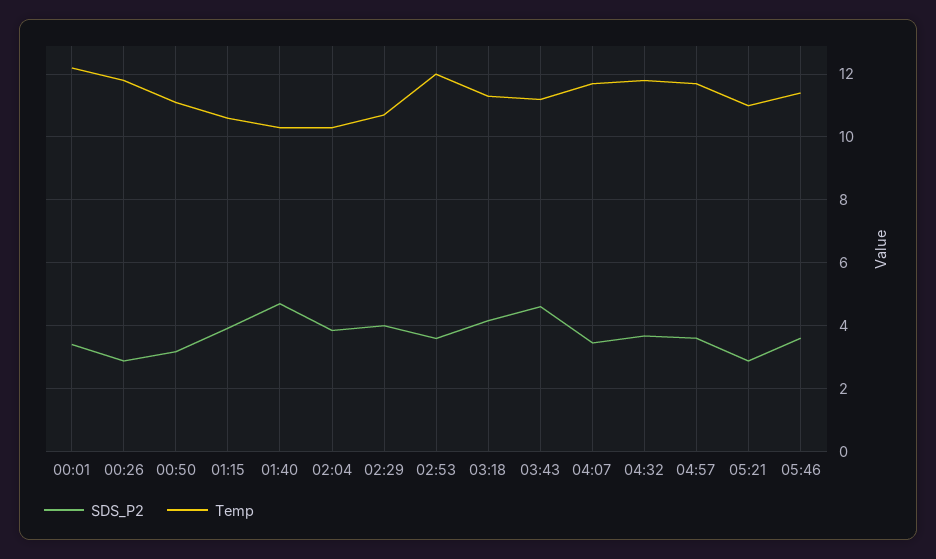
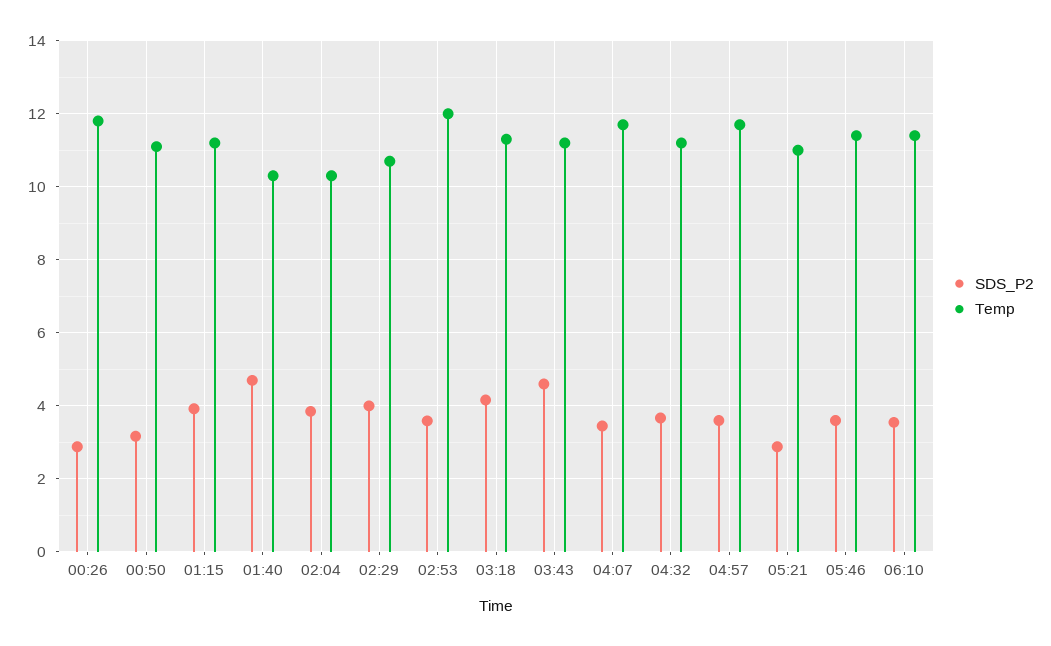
SDS_P2, 00:01: 3.4 -> none
Temp, 00:01: 12.2 -> none
Temp, 01:15: 10.6 -> 11.2
Temp, 04:32: 11.8 -> 11.2
SDS_P2, 06:10: none -> 3.6
Temp, 06:10: none -> 11.4

